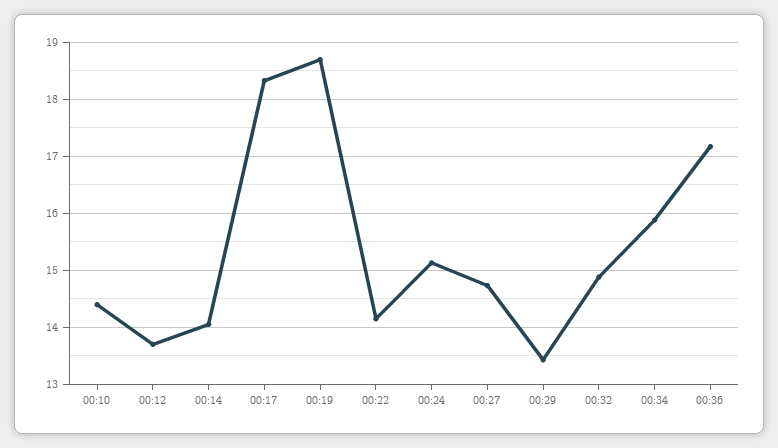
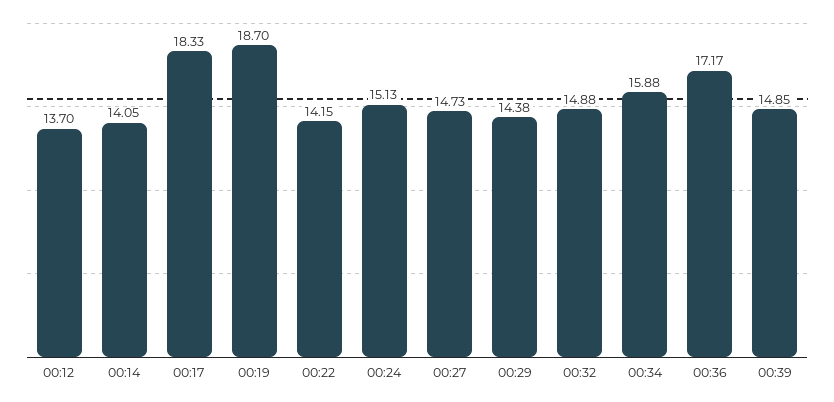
00:10: 14.4 -> none
00:29: 13.4 -> 14.38
00:39: none -> 14.85

